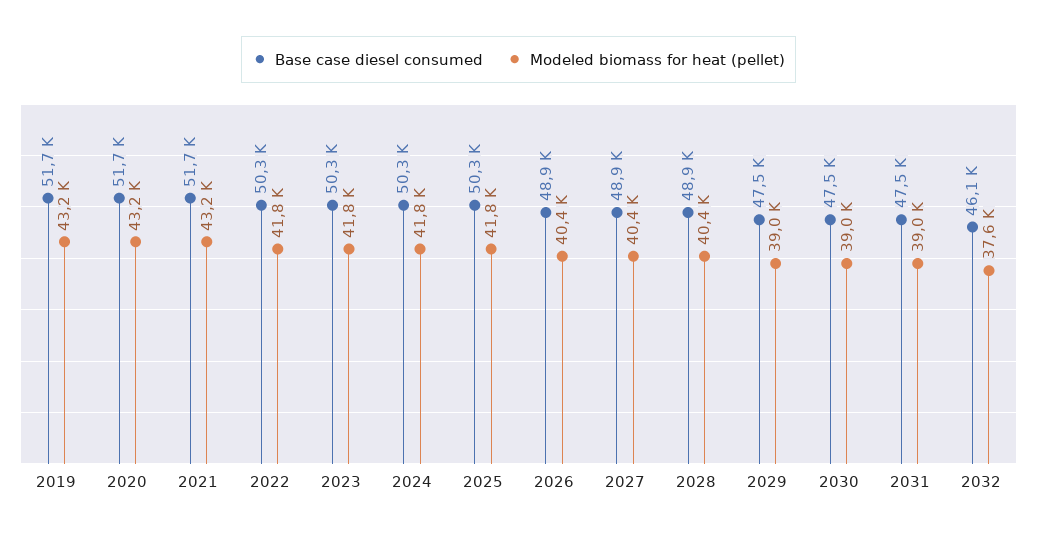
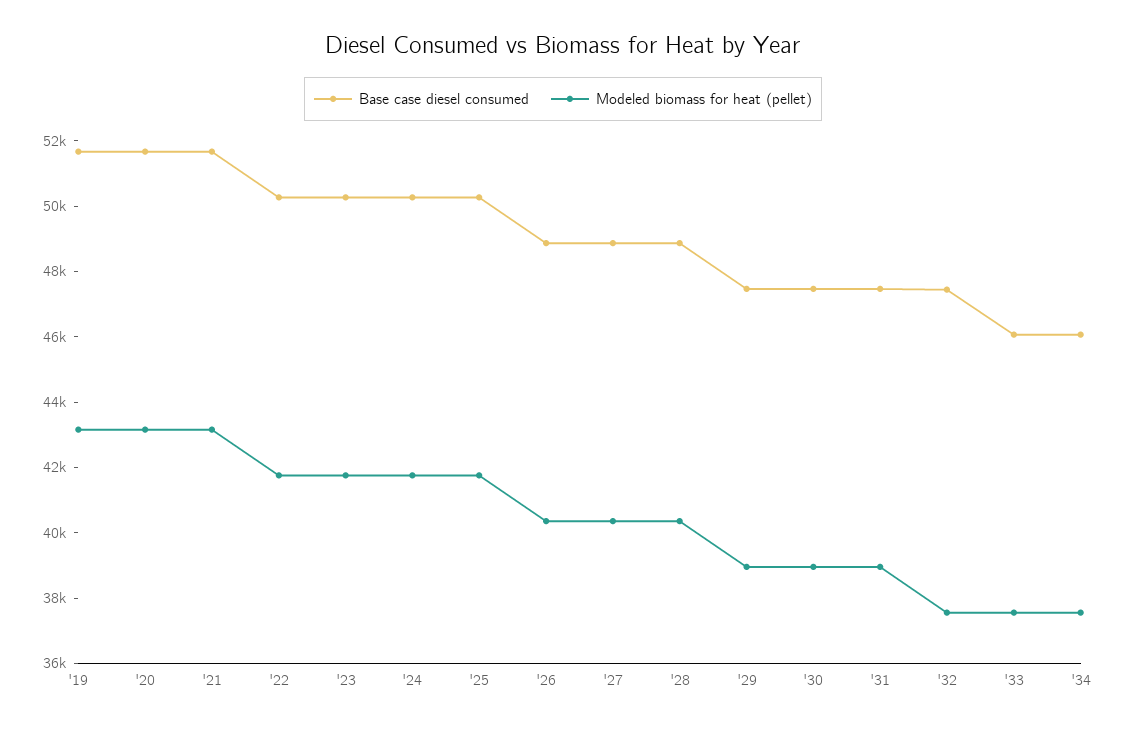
Base case diesel consumed, 2032: 46100 -> 47500
Base case diesel consumed, '33: none -> 46000
Modeled biomass for heat (pellet), '33: none -> 37500
Base case diesel consumed, '34: none -> 46000
Modeled biomass for heat (pellet), '34: none -> 37500

